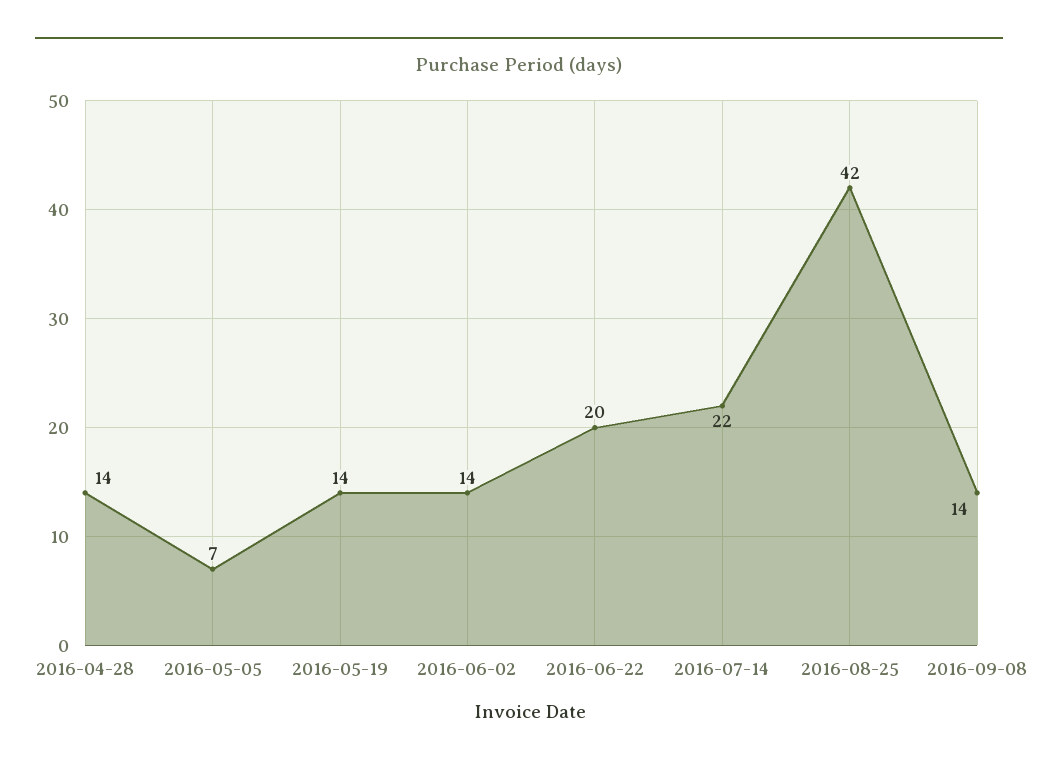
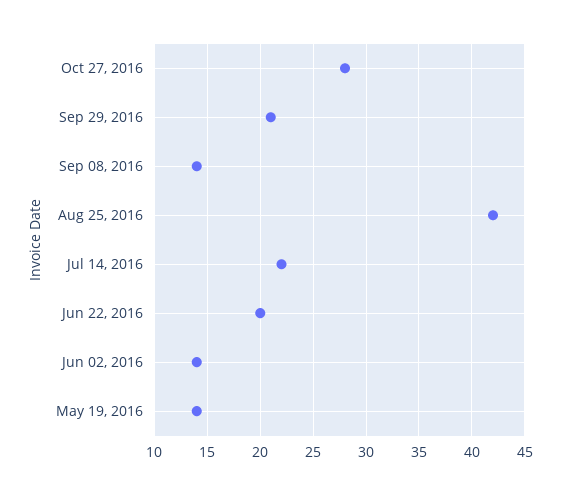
2016-04-28: 14 -> none
2016-05-05: 7 -> none
Oct 27, 2016: none -> 28
Sep 29, 2016: none -> 21

